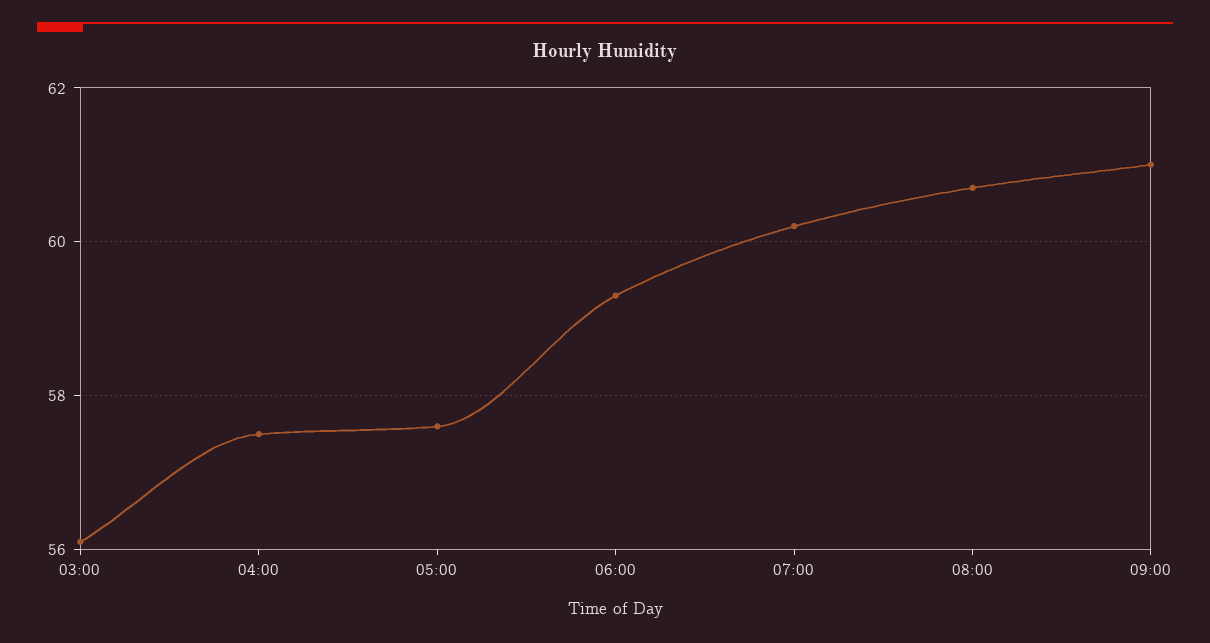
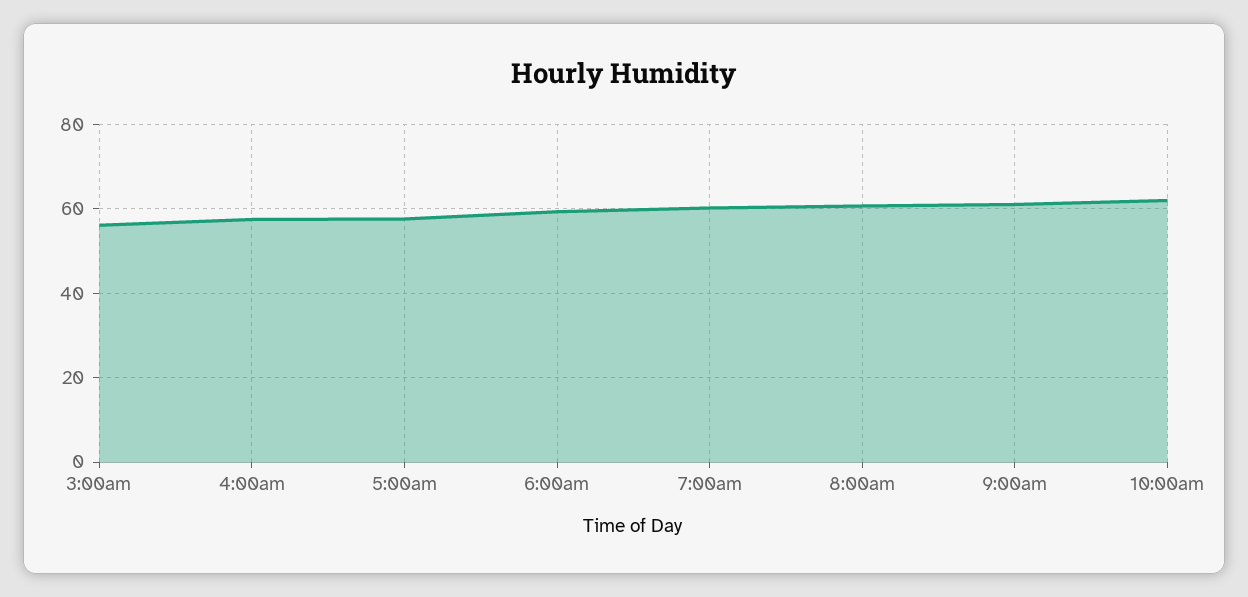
10:00am: none -> 62

